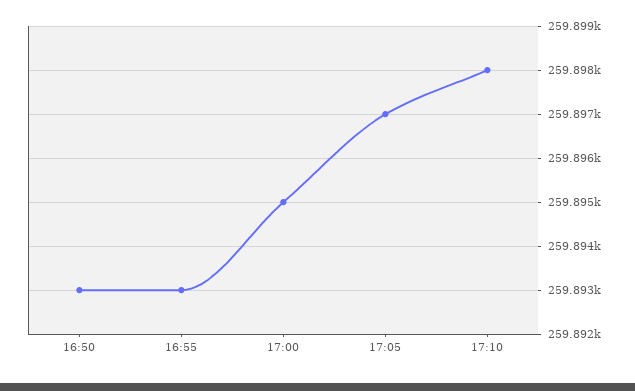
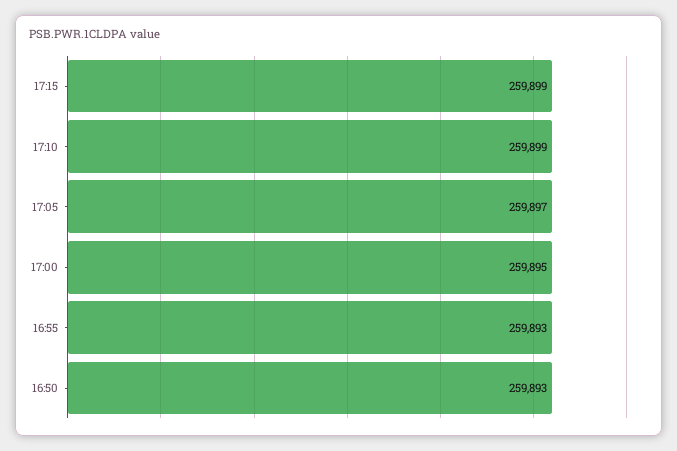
17:10: 259898 -> 259899
17:15: none -> 259899

